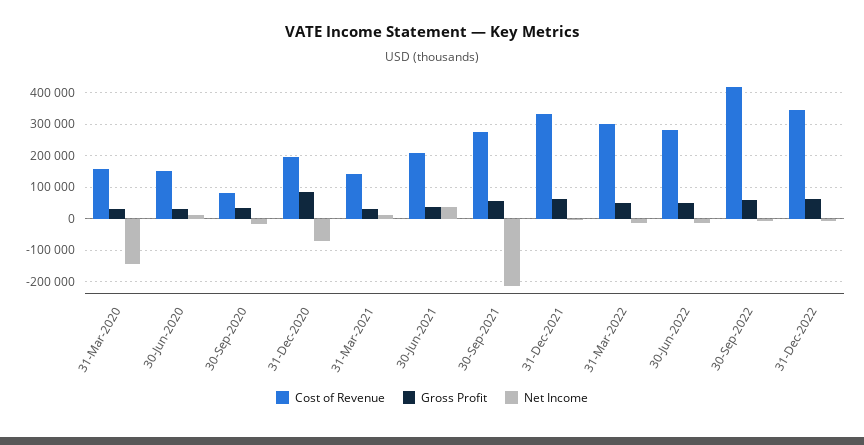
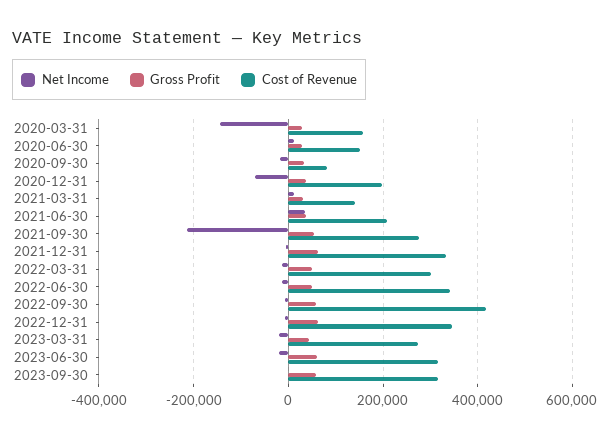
Gross Profit, 31-Dec-2020: 80000 -> 40000
Cost of Revenue, 30-Jun-2022: 280000 -> 340000
Net Income, 2023-03-31: none -> -20000
Gross Profit, 2023-03-31: none -> 40000
Cost of Revenue, 2023-03-31: none -> 280000
Net Income, 2023-06-30: none -> -20000
Gross Profit, 2023-06-30: none -> 60000
Cost of Revenue, 2023-06-30: none -> 320000
Net Income, 2023-09-30: none -> 0
Gross Profit, 2023-09-30: none -> 60000
Cost of Revenue, 2023-09-30: none -> 320000

